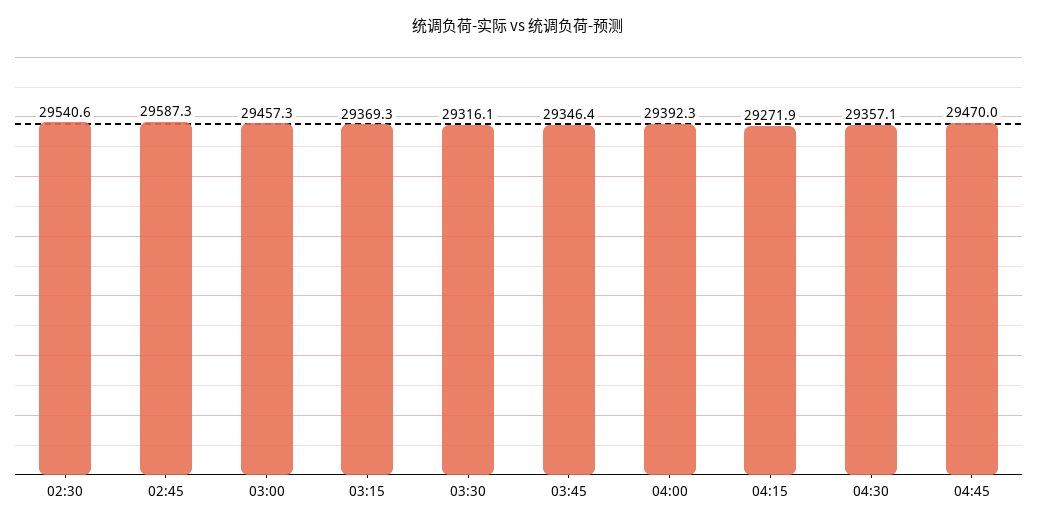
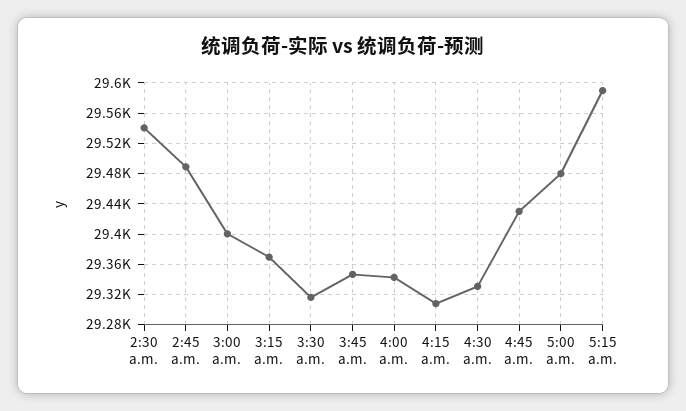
02:45: 29587.3 -> 29490
03:00: 29457.3 -> 29400
04:00: 29392.3 -> 29340
04:15: 29271.9 -> 29310
04:30: 29357.1 -> 29330
04:45: 29470 -> 29430
5:00 a.m.: none -> 29480
5:15 a.m.: none -> 29590

